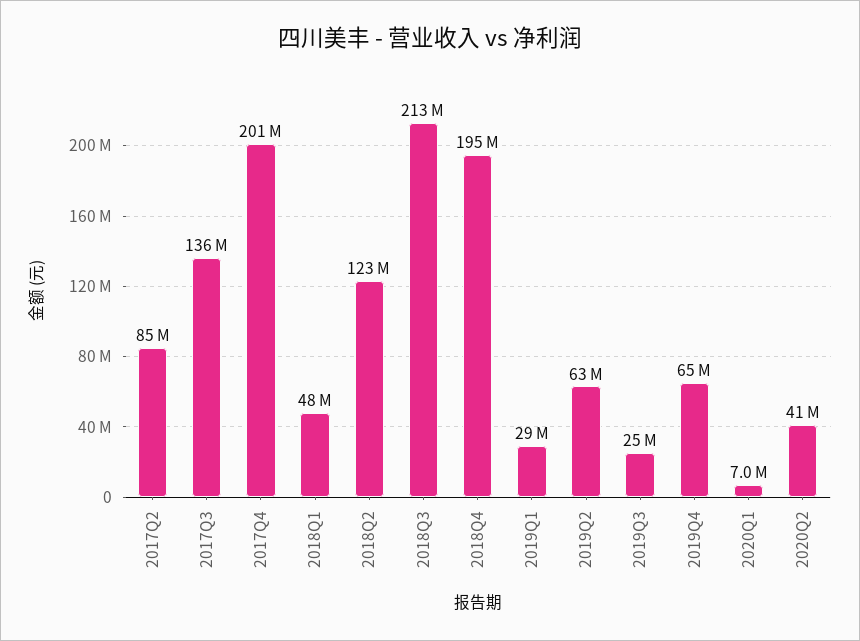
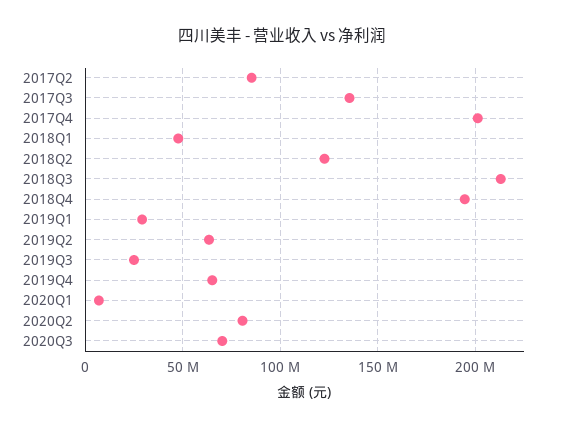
2020Q2: 41000000 -> 80000000
2020Q3: none -> 70000000

